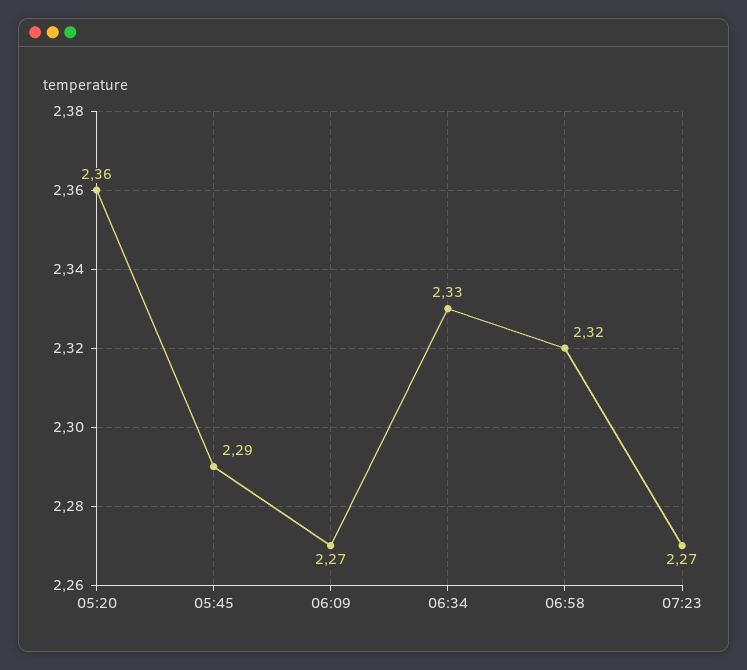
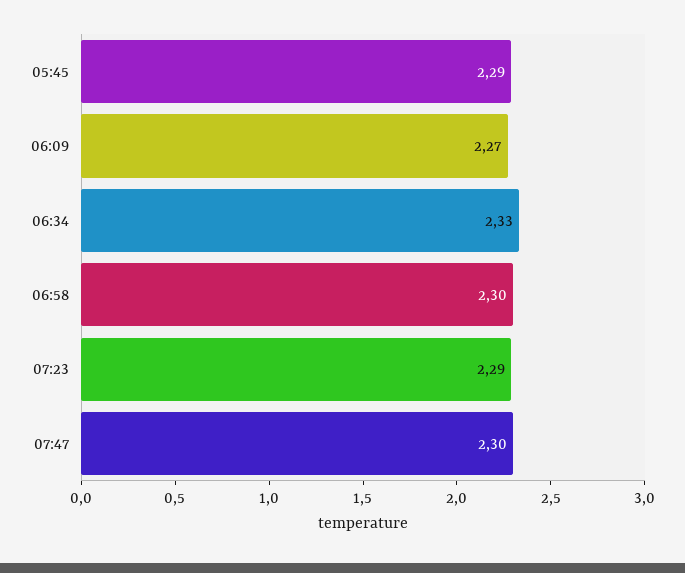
05:20: 2.36 -> none
06:58: 2.32 -> 2.3
07:23: 2.27 -> 2.29
07:47: none -> 2.3

